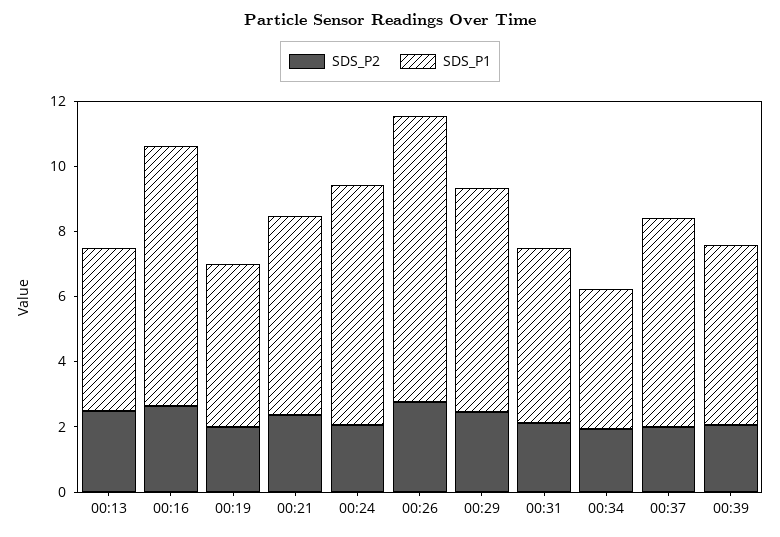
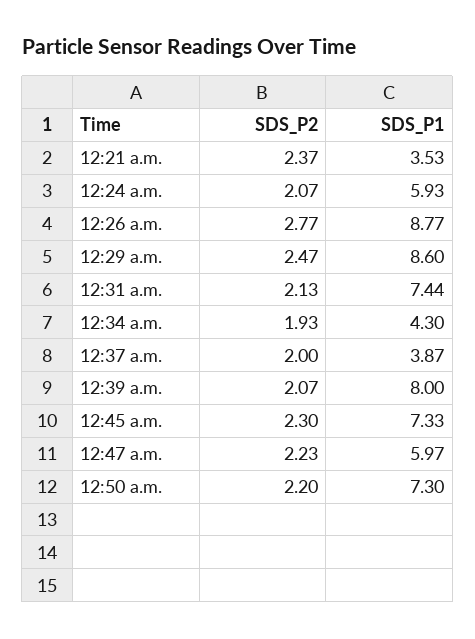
SDS_P2, 00:13: 2.5 -> none
SDS_P1, 00:13: 5 -> none
SDS_P2, 00:16: 2.5 -> none
SDS_P1, 00:16: 8 -> none
SDS_P2, 00:19: 2 -> none
SDS_P1, 00:19: 5 -> none
SDS_P1, 00:21: 6 -> 3.53
SDS_P1, 00:24: 7.5 -> 5.93
SDS_P1, 00:29: 7 -> 8.6
SDS_P1, 00:31: 5.5 -> 7.44
SDS_P1, 00:37: 6.5 -> 3.87
SDS_P1, 00:39: 5.5 -> 8
SDS_P2, 12:45 a.m.: none -> 2.3
SDS_P1, 12:45 a.m.: none -> 7.33
SDS_P2, 12:47 a.m.: none -> 2.23
SDS_P1, 12:47 a.m.: none -> 5.97
SDS_P2, 12:50 a.m.: none -> 2.2
SDS_P1, 12:50 a.m.: none -> 7.3

